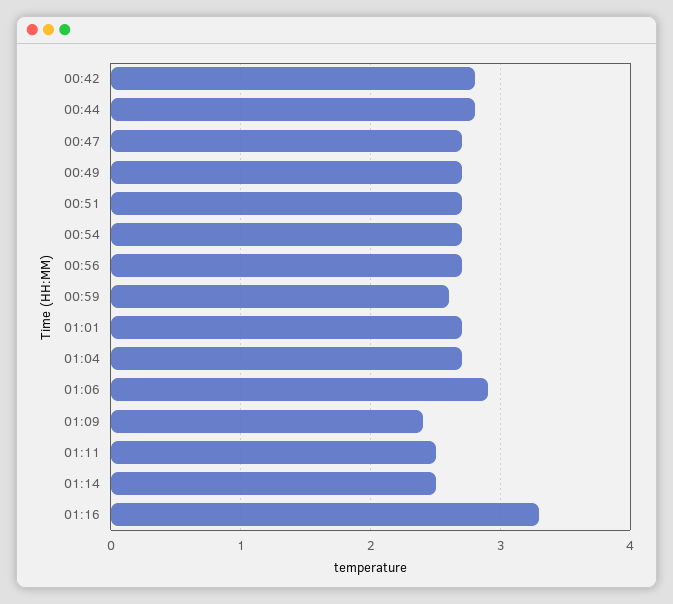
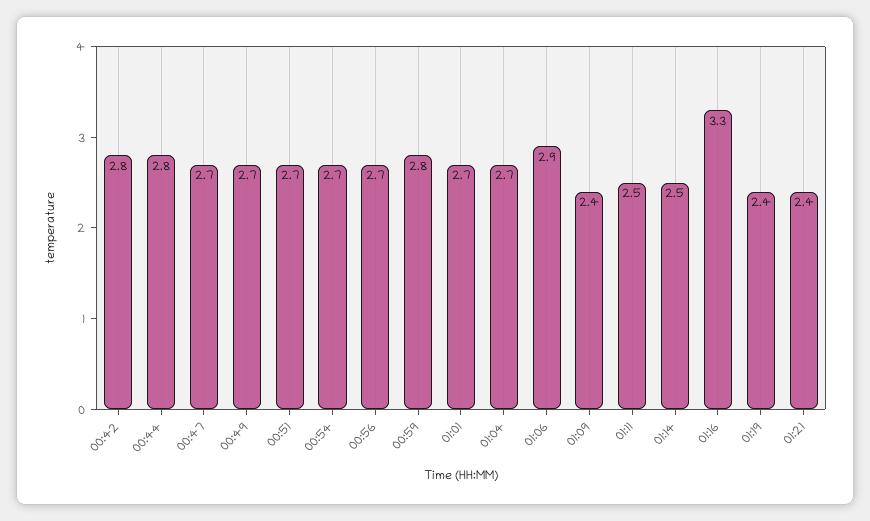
00:59: 2.6 -> 2.8
01:19: none -> 2.4
01:21: none -> 2.4

